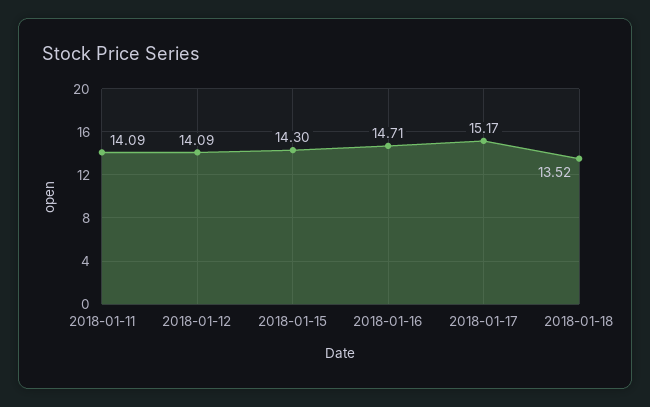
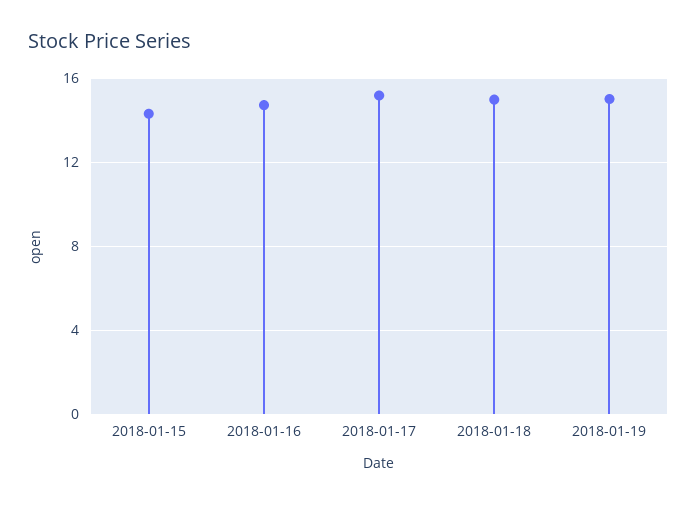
2018-01-11: 14.09 -> none
2018-01-12: 14.09 -> none
2018-01-18: 13.52 -> 15
2018-01-19: none -> 15

